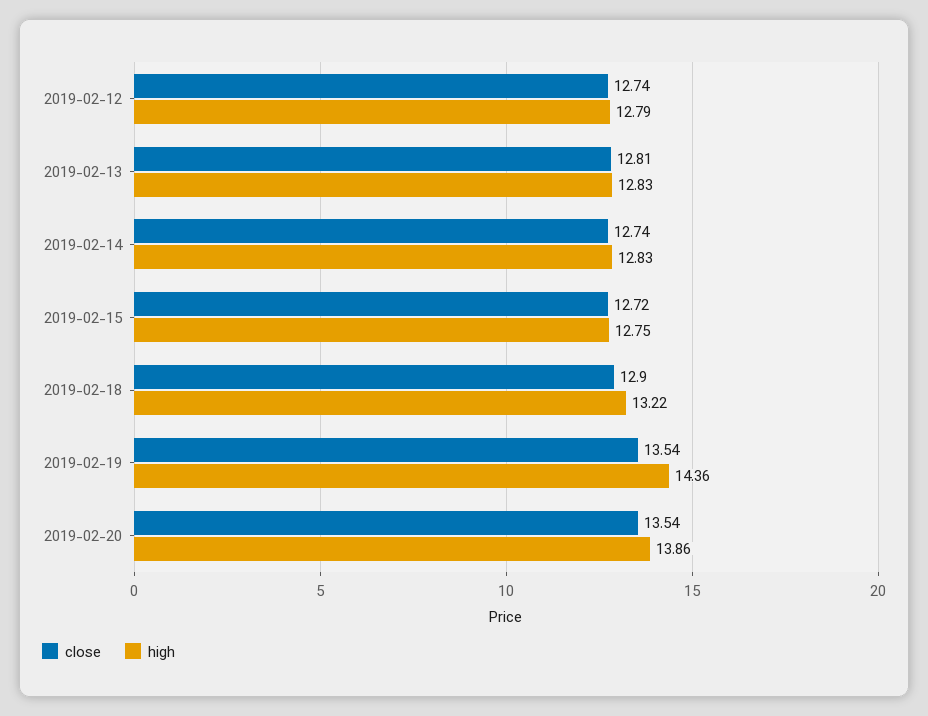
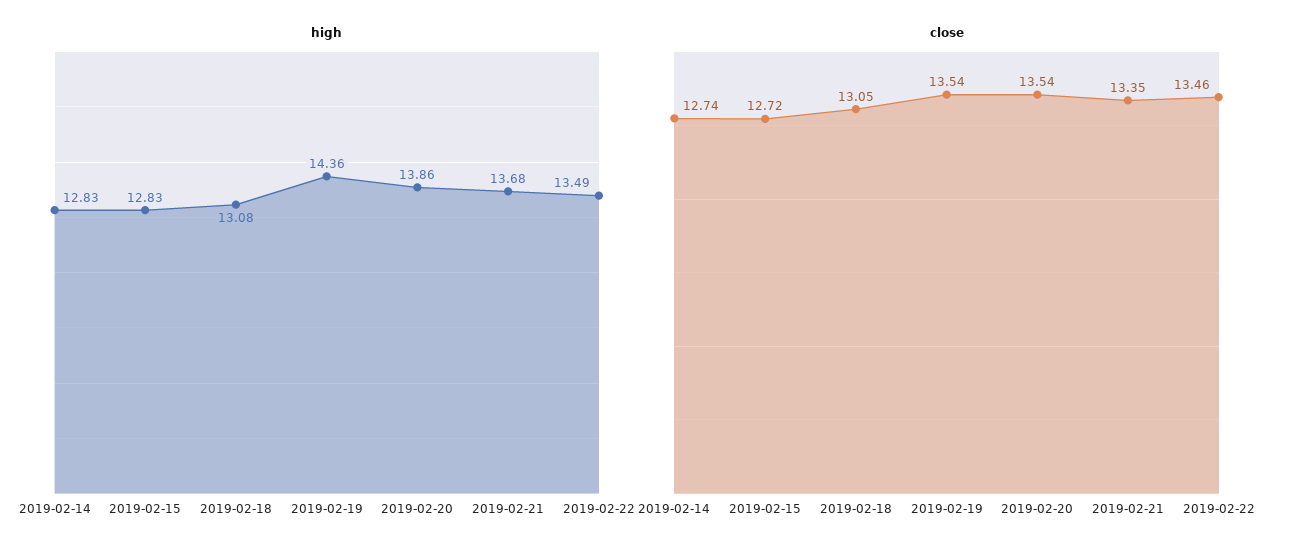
close, 2019-02-12: 12.74 -> none
high, 2019-02-12: 12.79 -> none
close, 2019-02-13: 12.81 -> none
high, 2019-02-13: 12.83 -> none
high, 2019-02-15: 12.75 -> 12.83
close, 2019-02-18: 12.9 -> 13.05
high, 2019-02-18: 13.22 -> 13.08
high, 2019-02-21: none -> 13.68
high, 2019-02-22: none -> 13.49
close, 2019-02-21: none -> 13.35
close, 2019-02-22: none -> 13.46

